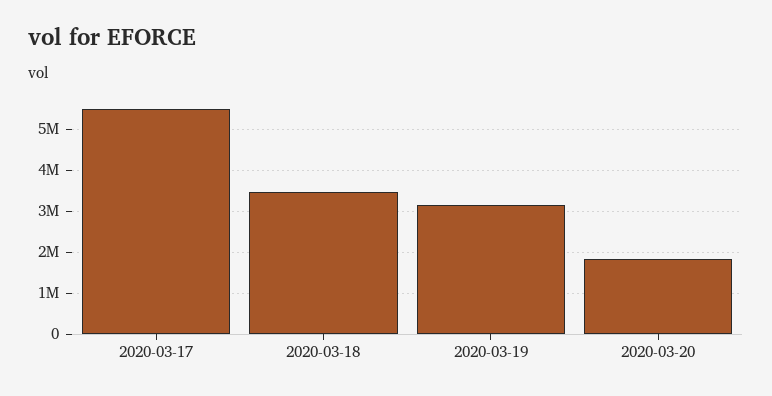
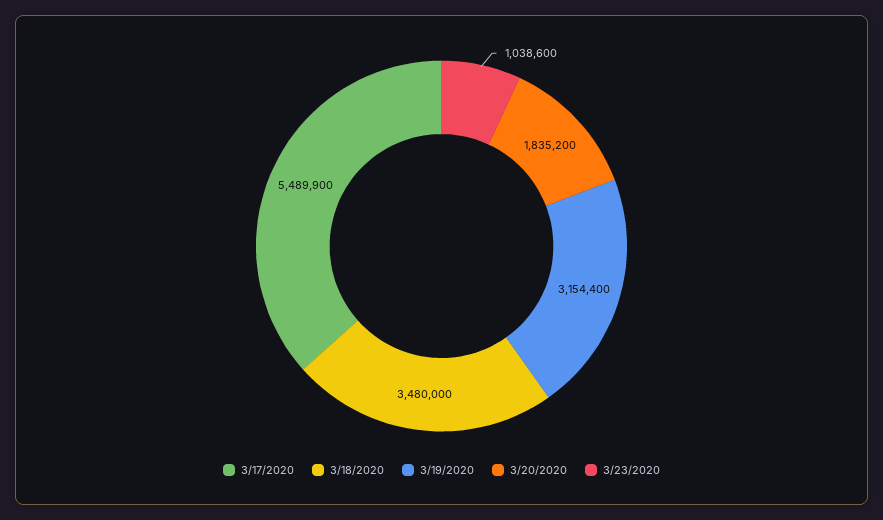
3/23/2020: none -> 1038600

